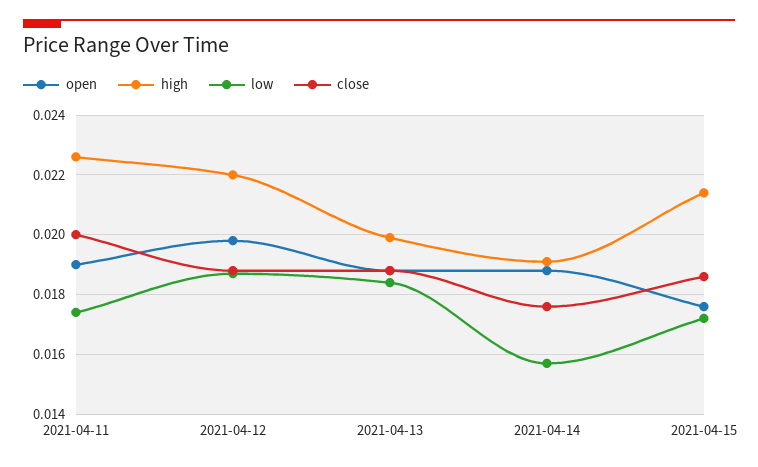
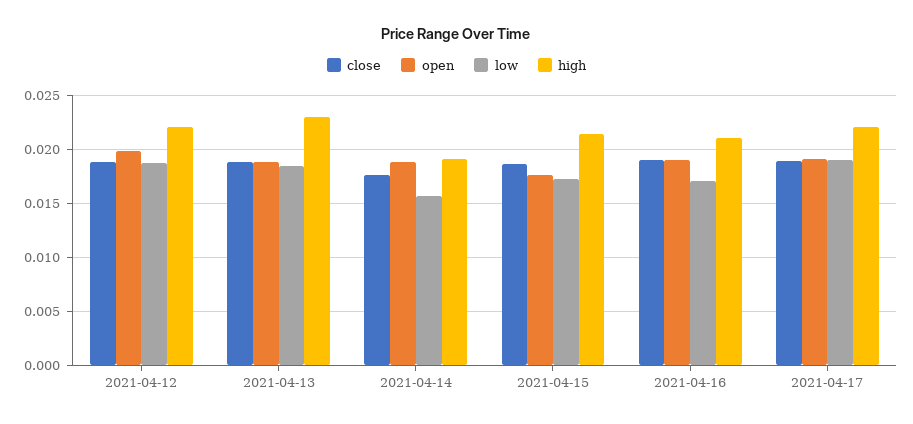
open, 2021-04-11: 0.019 -> none
high, 2021-04-11: 0.0225 -> none
low, 2021-04-11: 0.0175 -> none
close, 2021-04-11: 0.02 -> none
high, 2021-04-13: 0.02 -> 0.023
close, 2021-04-16: none -> 0.019
open, 2021-04-16: none -> 0.019
low, 2021-04-16: none -> 0.017
high, 2021-04-16: none -> 0.021
close, 2021-04-17: none -> 0.019
open, 2021-04-17: none -> 0.019
low, 2021-04-17: none -> 0.019
high, 2021-04-17: none -> 0.022

